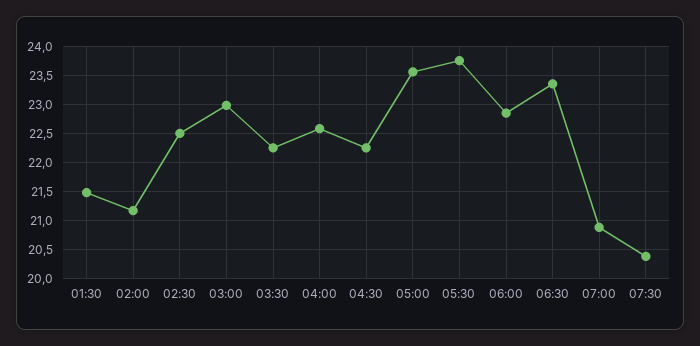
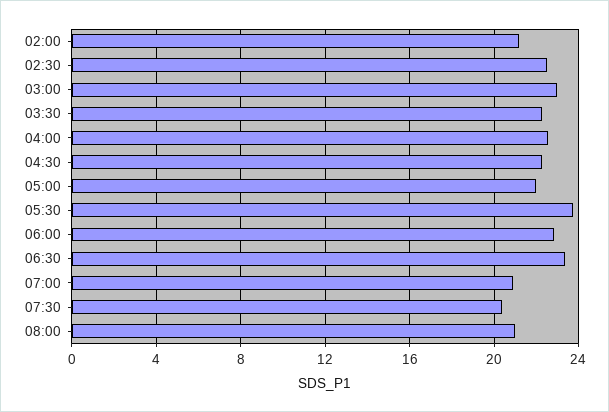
01:30: 21.5 -> none
05:00: 23.5 -> 22
08:00: none -> 21

